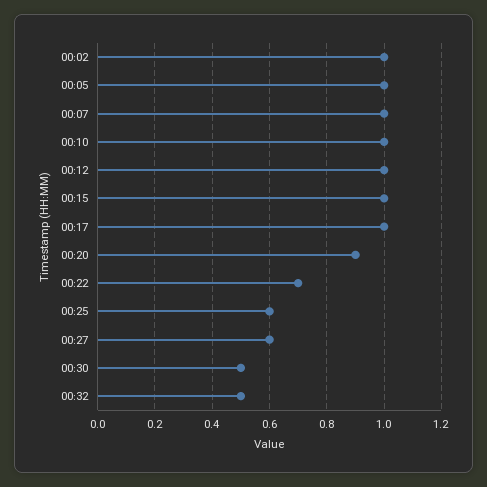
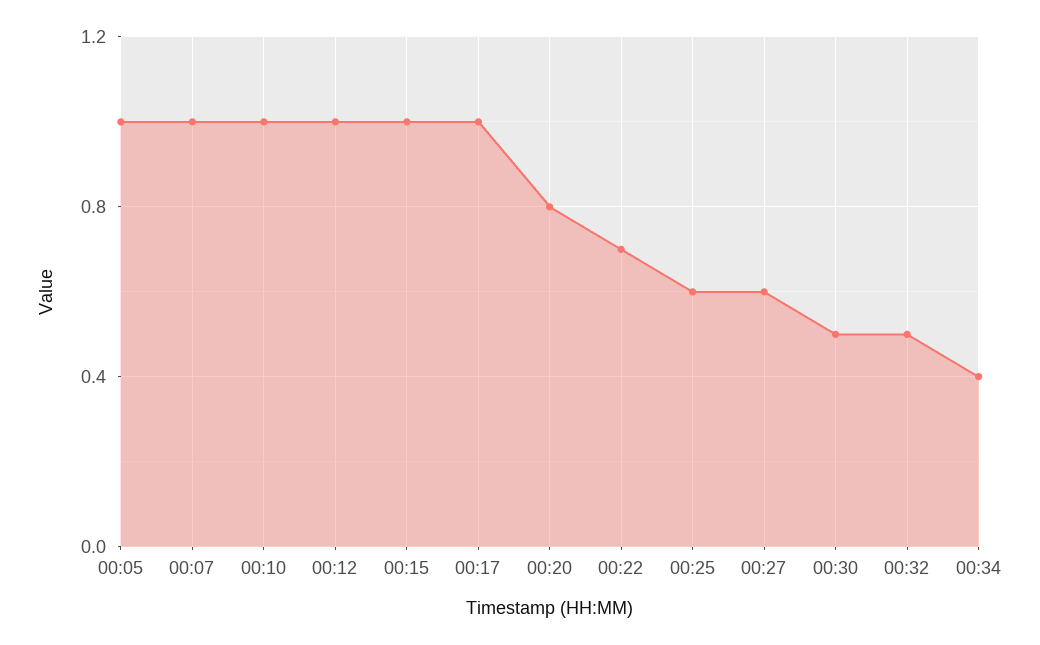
00:02: 1 -> none
00:20: 0.9 -> 0.8
00:34: none -> 0.4

